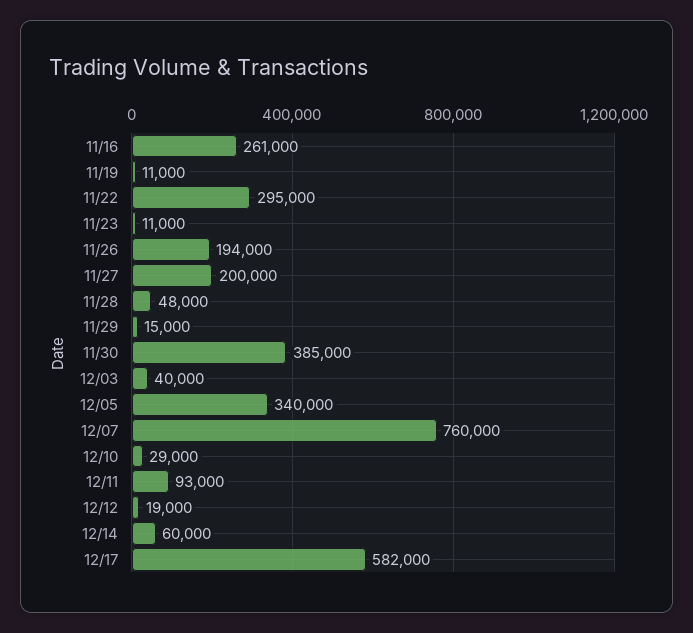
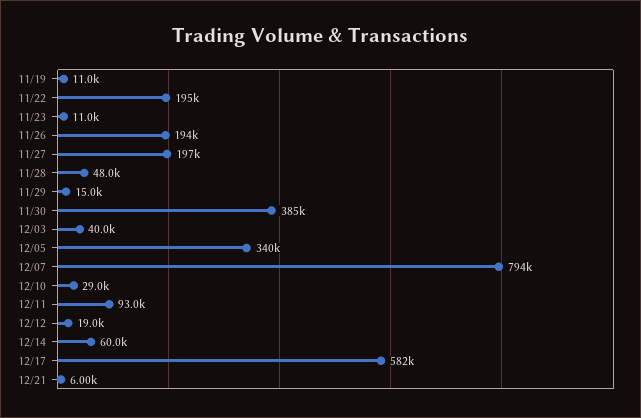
11/16: 261000 -> none
11/22: 295000 -> 195000
11/27: 200000 -> 197000
12/07: 760000 -> 794000
12/21: none -> 6000

